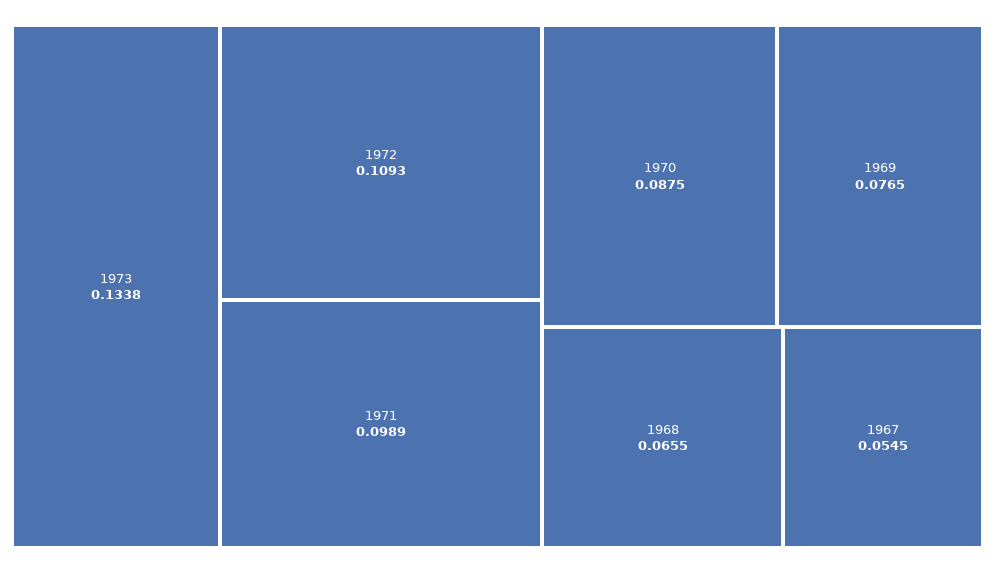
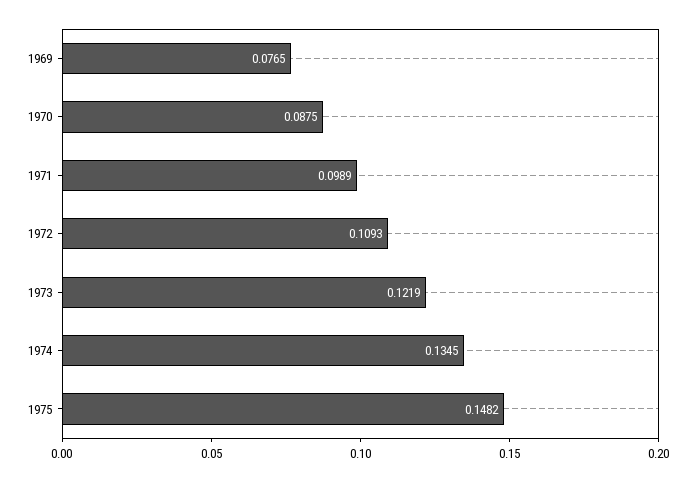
1973: 0.1338 -> 0.1219
1968: 0.0655 -> none
1967: 0.0545 -> none
1974: none -> 0.1345
1975: none -> 0.1482

